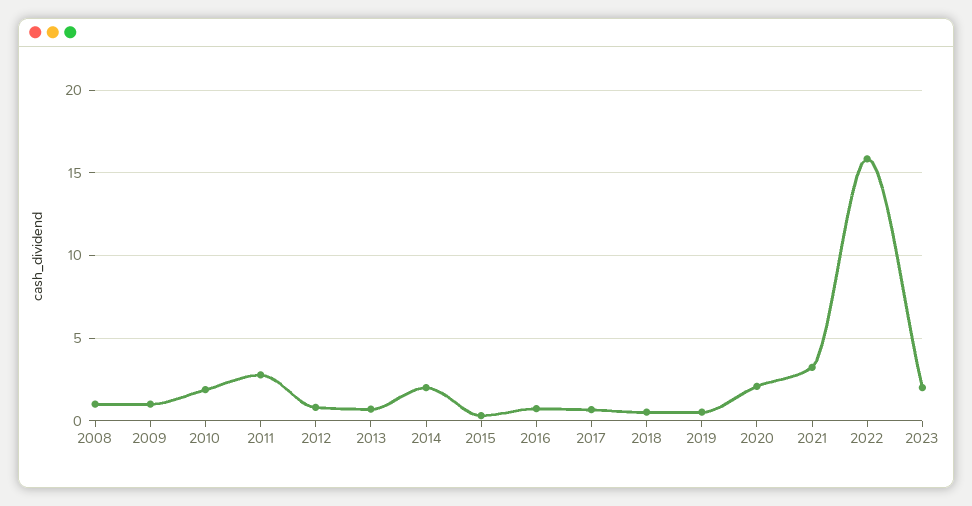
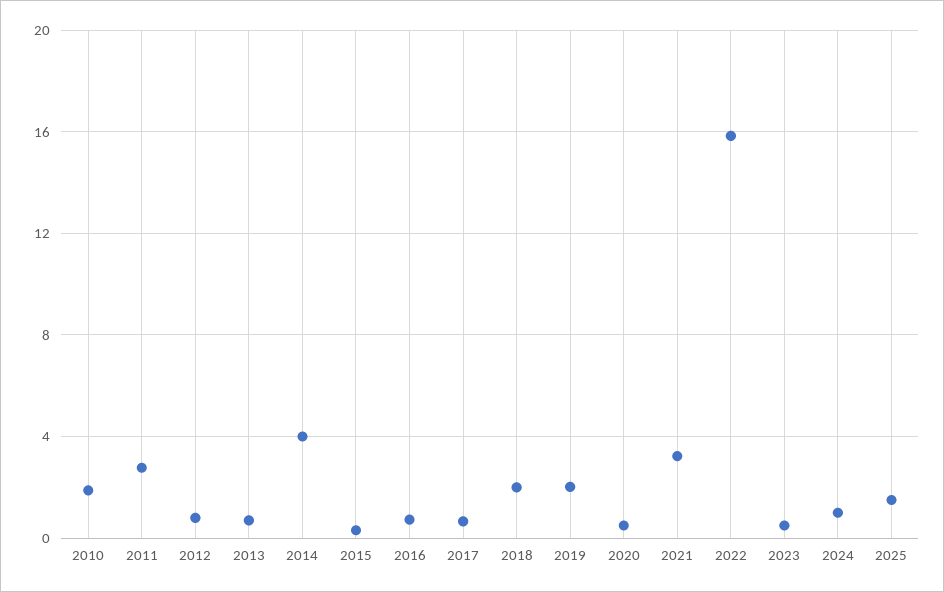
2008: 1 -> none
2009: 1 -> none
2014: 2 -> 4
2018: 0.5 -> 2
2019: 0.5 -> 2
2020: 2 -> 0.5
2023: 2 -> 0.5
2024: none -> 1
2025: none -> 1.5

